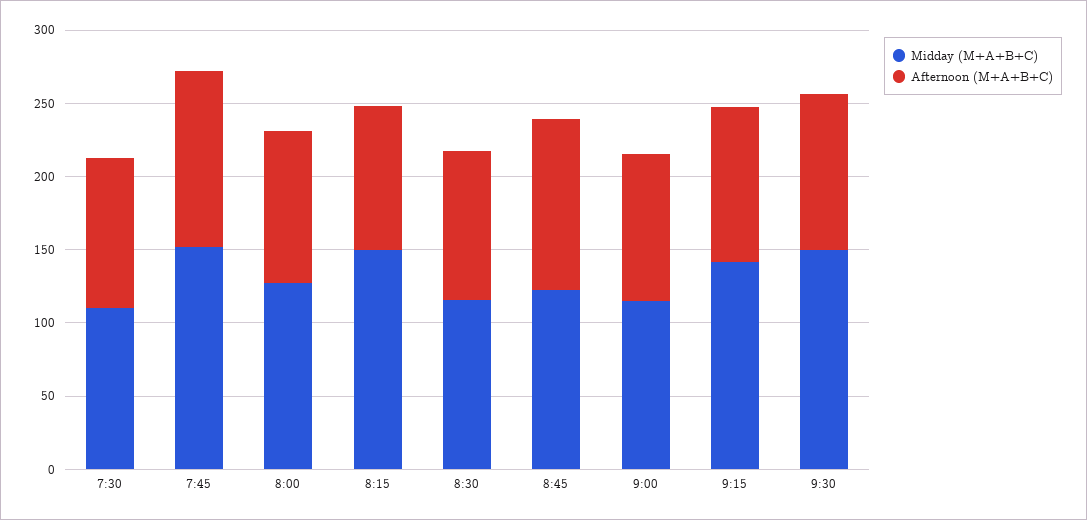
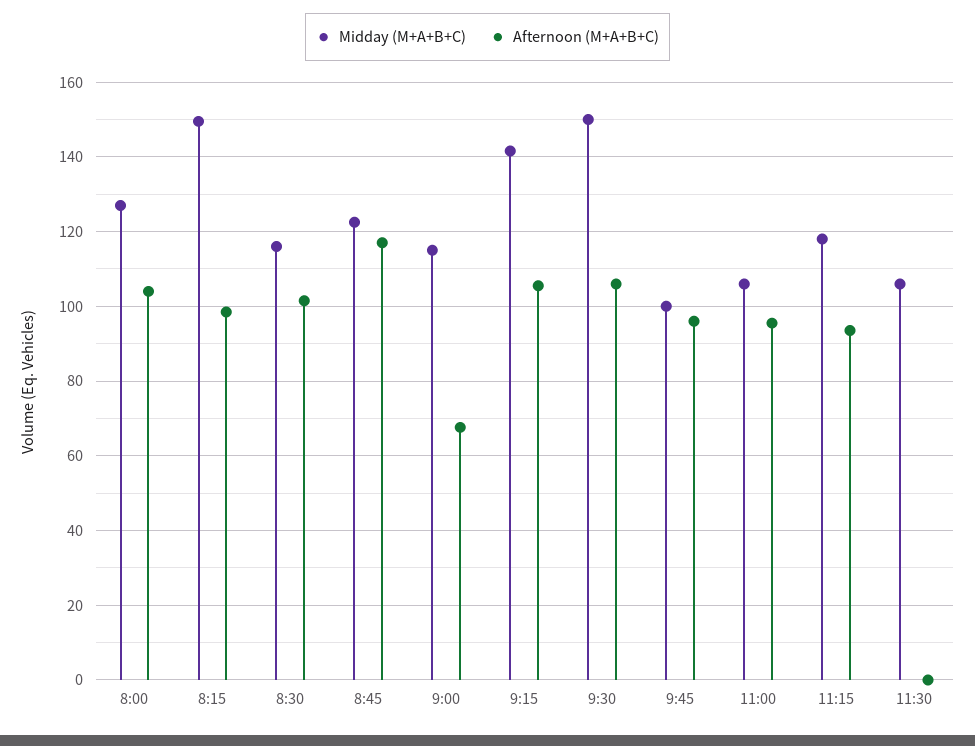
Midday (M+A+B+C), 7:30: 110 -> none
Afternoon (M+A+B+C), 7:30: 100 -> none
Midday (M+A+B+C), 7:45: 150 -> none
Afternoon (M+A+B+C), 7:45: 120 -> none
Afternoon (M+A+B+C), 9:00: 100 -> 68
Midday (M+A+B+C), 9:45: none -> 100
Afternoon (M+A+B+C), 9:45: none -> 96
Midday (M+A+B+C), 11:00: none -> 106
Afternoon (M+A+B+C), 11:00: none -> 96
Midday (M+A+B+C), 11:15: none -> 118
Afternoon (M+A+B+C), 11:15: none -> 94
Midday (M+A+B+C), 11:30: none -> 106
Afternoon (M+A+B+C), 11:30: none -> 0

